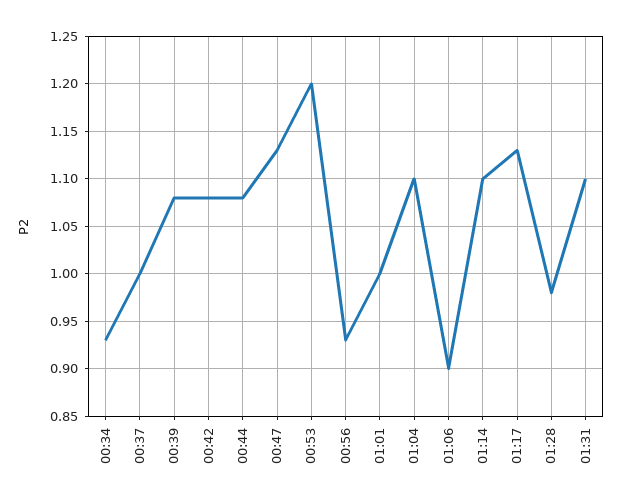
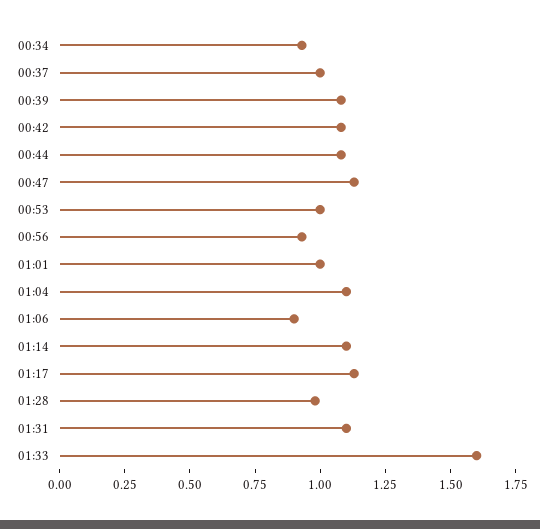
00:53: 1.2 -> 1
01:33: none -> 1.6

